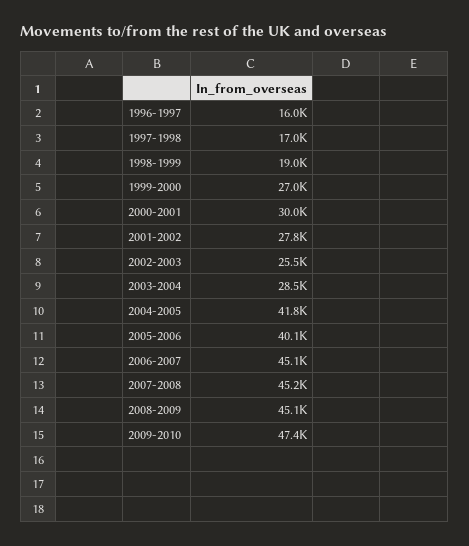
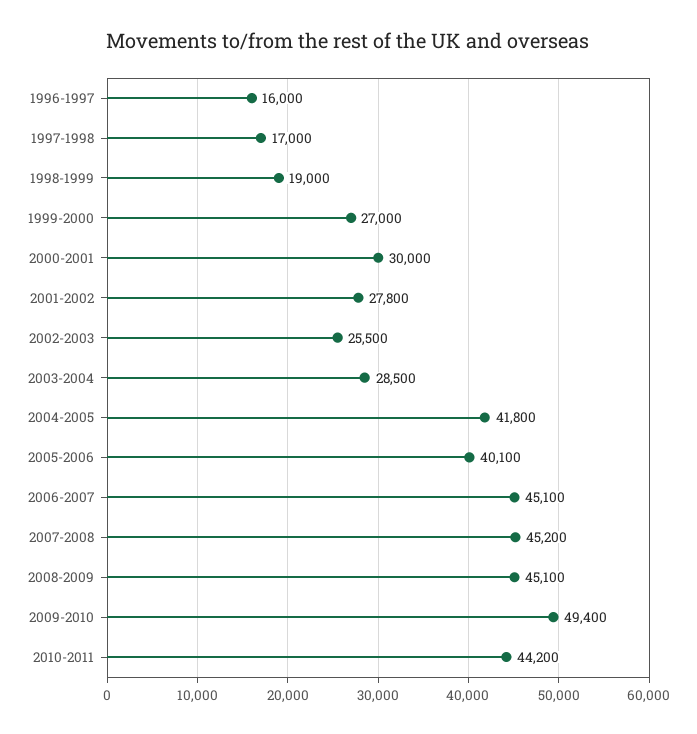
2009-2010: 47400 -> 49400
2010-2011: none -> 44200

